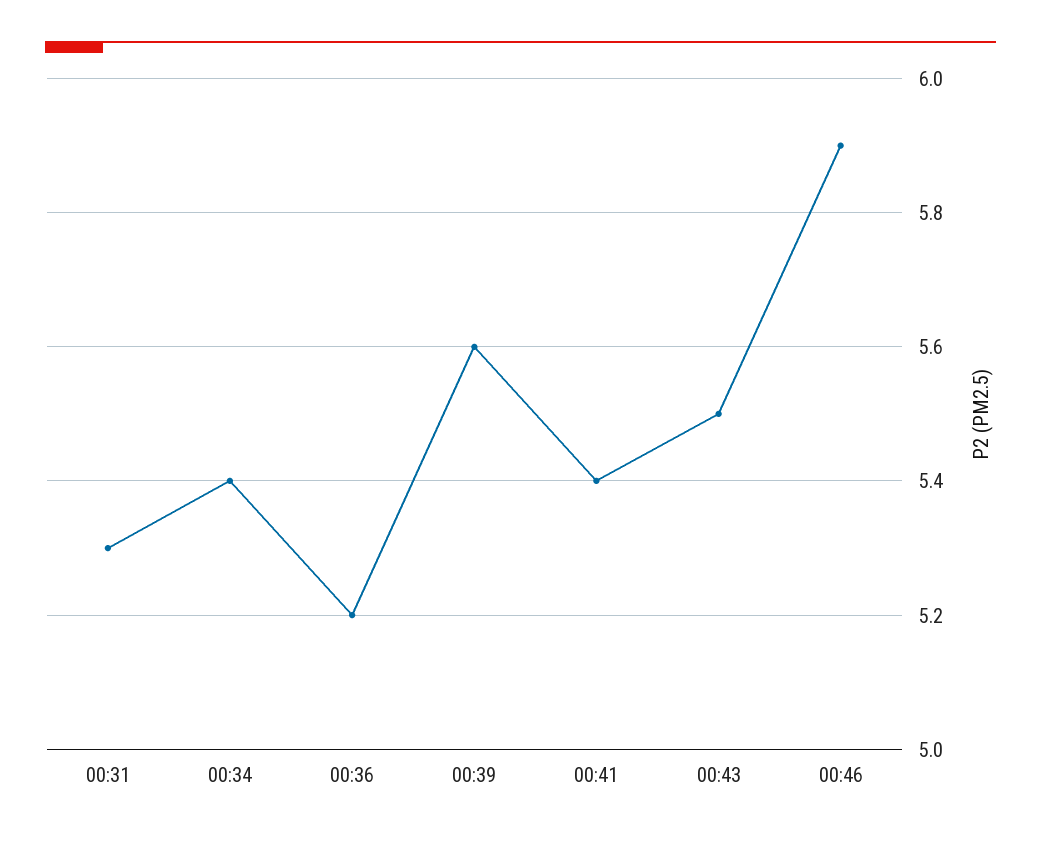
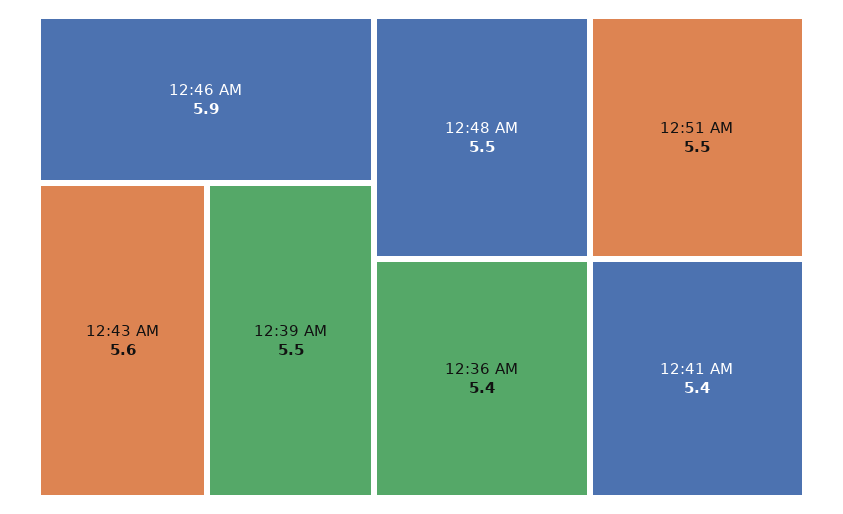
00:31: 5.3 -> none
00:34: 5.4 -> none
00:36: 5.2 -> 5.4
00:39: 5.6 -> 5.5
00:43: 5.5 -> 5.6
12:48 AM: none -> 5.5
12:51 AM: none -> 5.5

